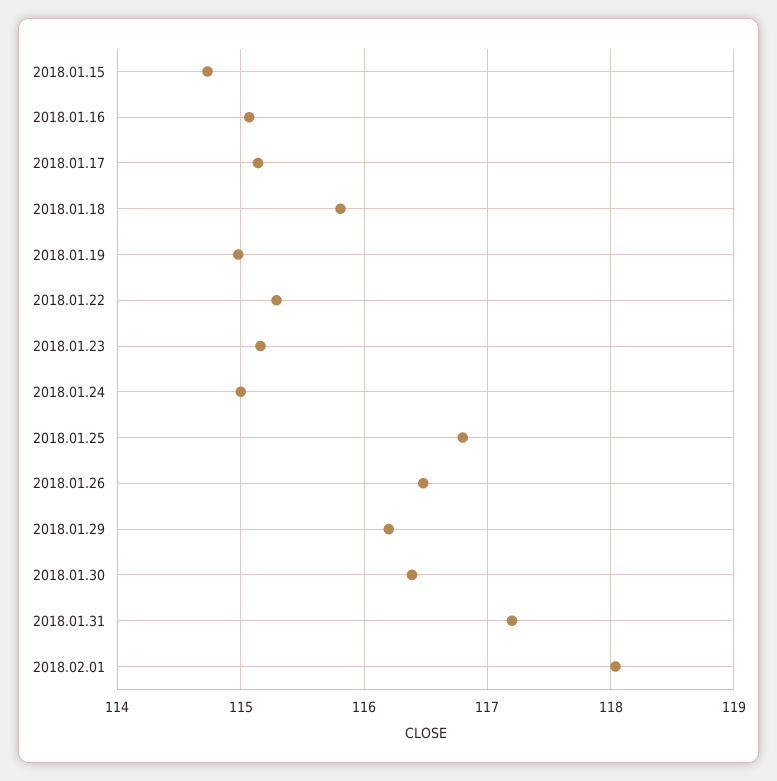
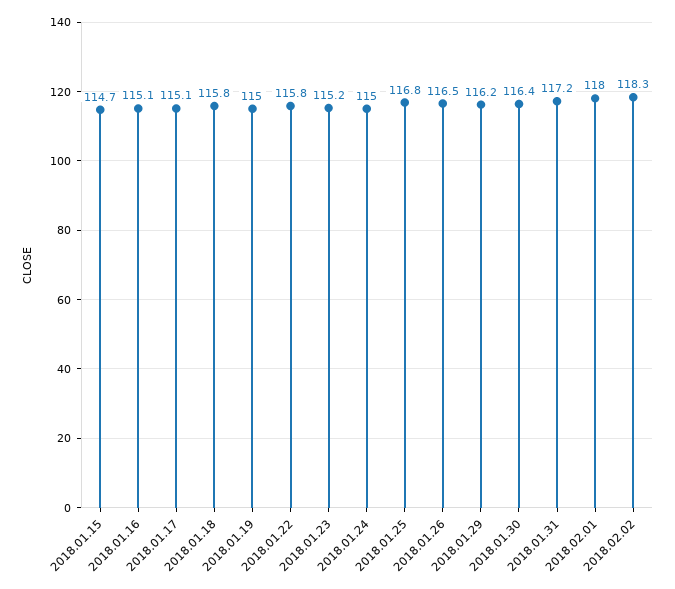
2018.01.22: 115.3 -> 115.8
2018.02.02: none -> 118.3

